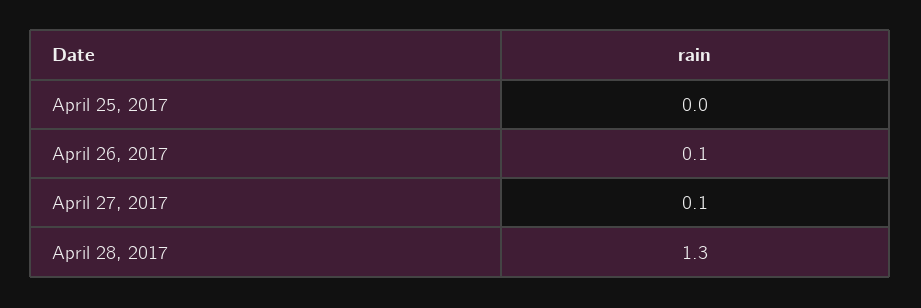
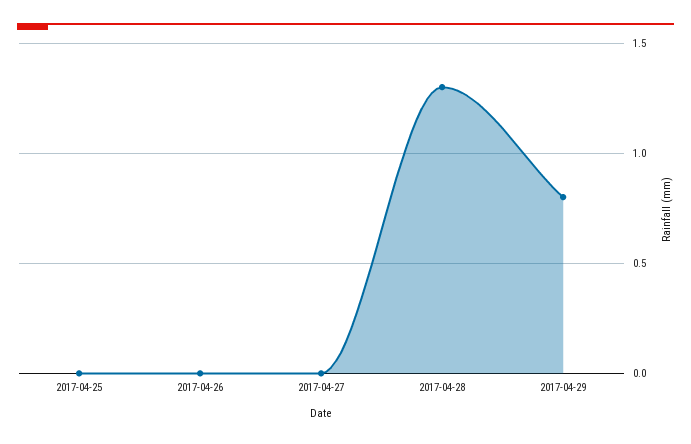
April 26, 2017: 0.1 -> 0
April 27, 2017: 0.1 -> 0
2017-04-29: none -> 0.8

